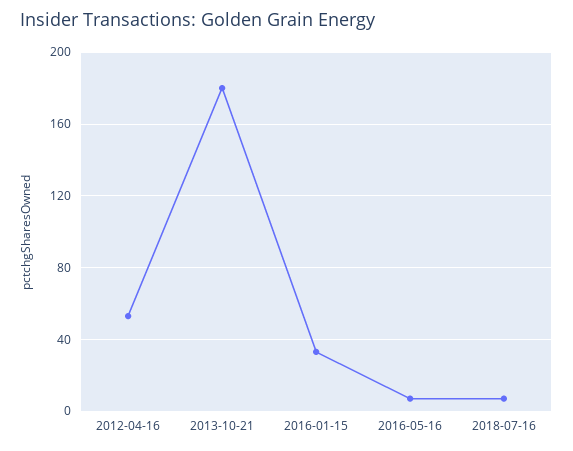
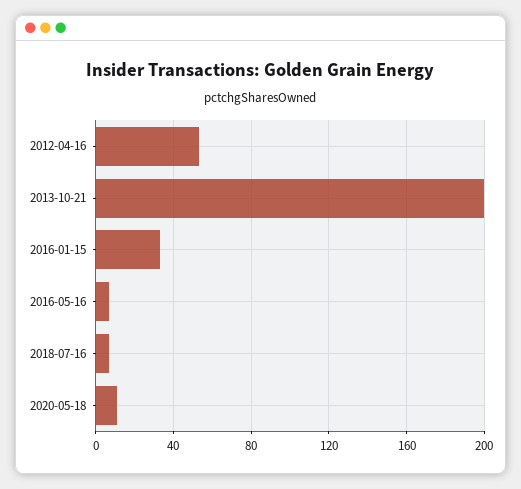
2013-10-21: 180 -> 200
2020-05-18: none -> 10

